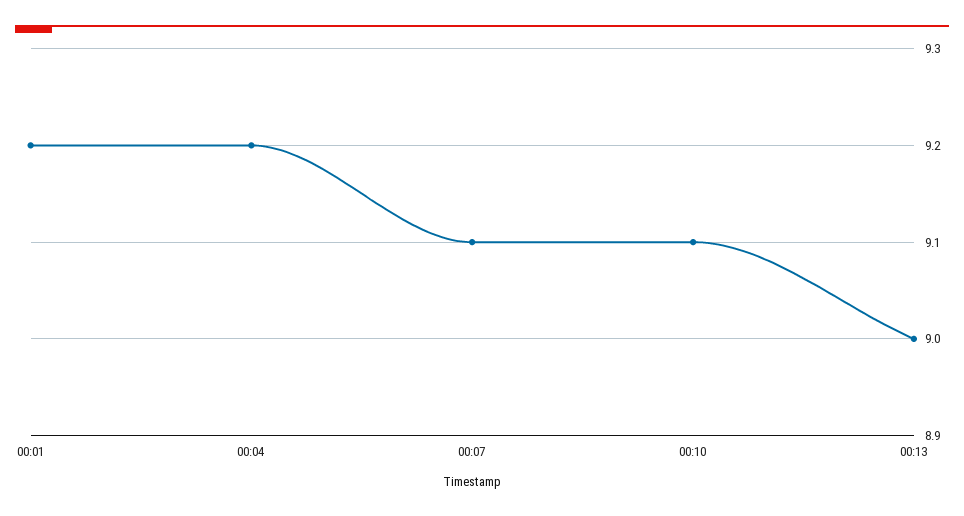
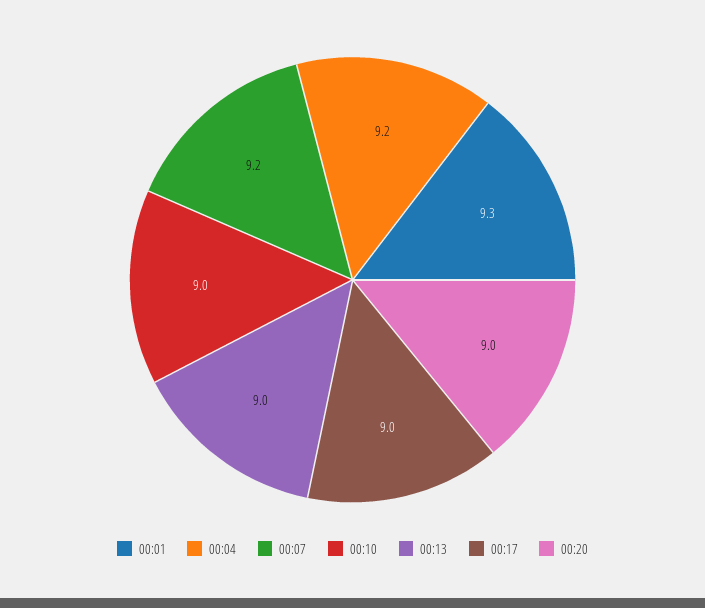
00:01: 9.2 -> 9.3
00:07: 9.1 -> 9.2
00:10: 9.1 -> 9
00:17: none -> 9
00:20: none -> 9

